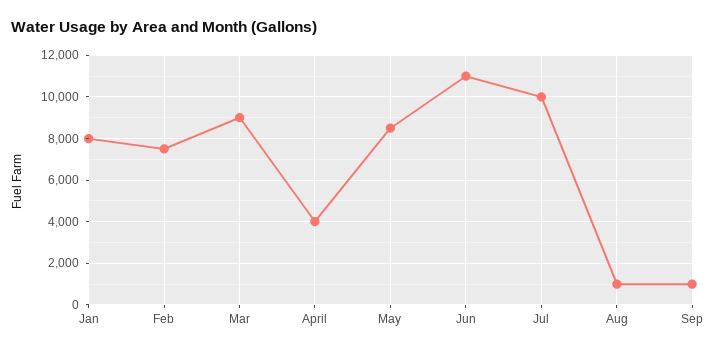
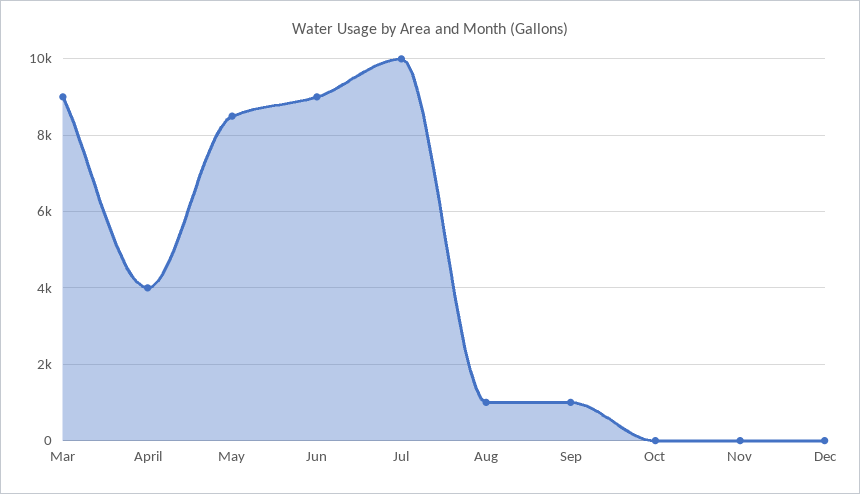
Jan: 8000 -> none
Feb: 7500 -> none
Jun: 11000 -> 9000
Oct: none -> 0
Nov: none -> 0
Dec: none -> 0

